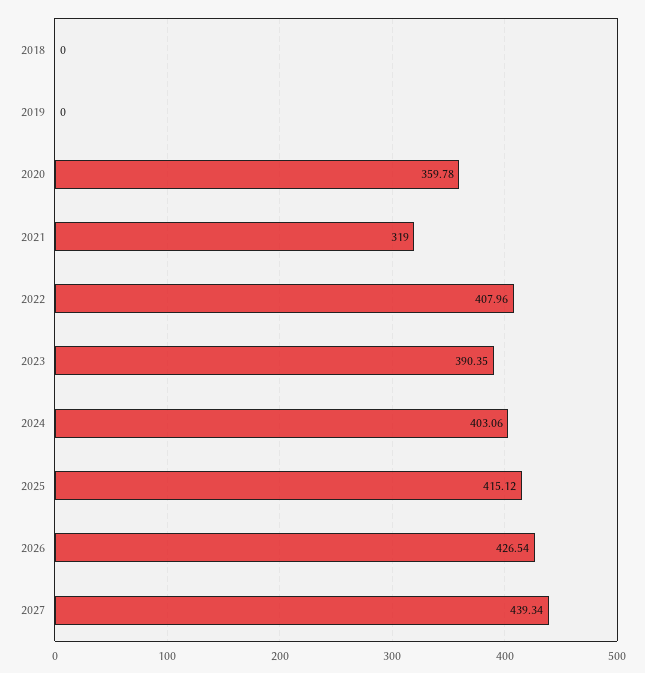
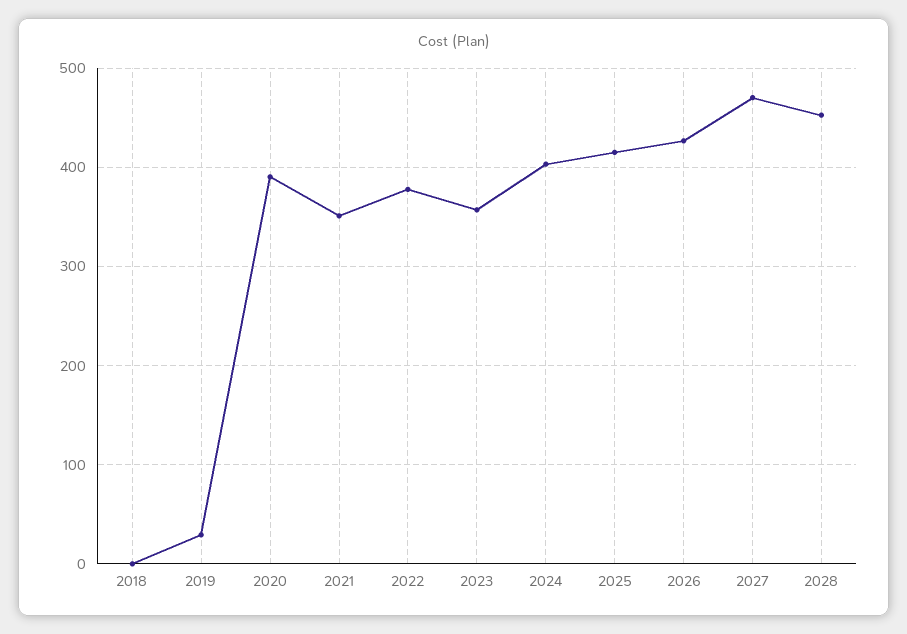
2019: 0 -> 30
2020: 359.78 -> 390
2021: 319 -> 350
2022: 407.96 -> 380
2023: 390.35 -> 360
2027: 439.34 -> 470
2028: none -> 450

